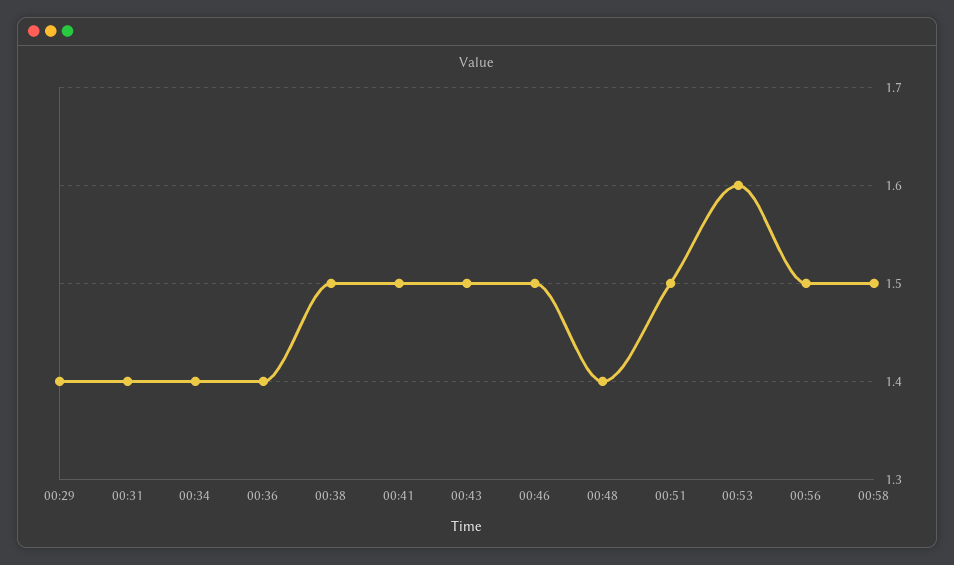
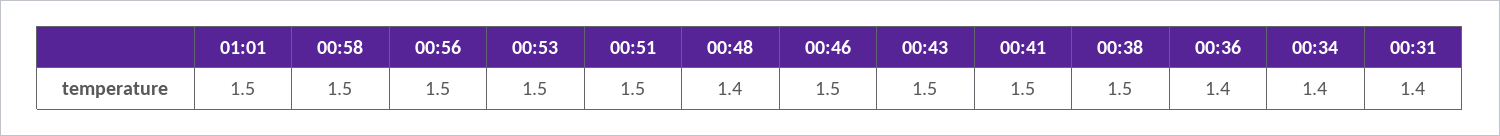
00:29: 1.4 -> none
00:53: 1.6 -> 1.5
01:01: none -> 1.5

